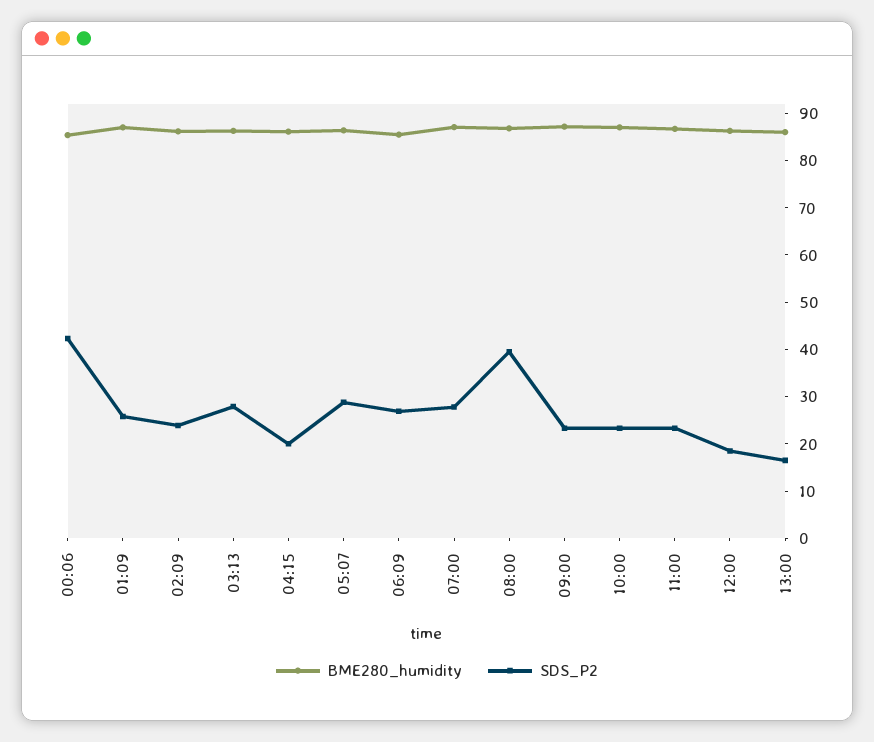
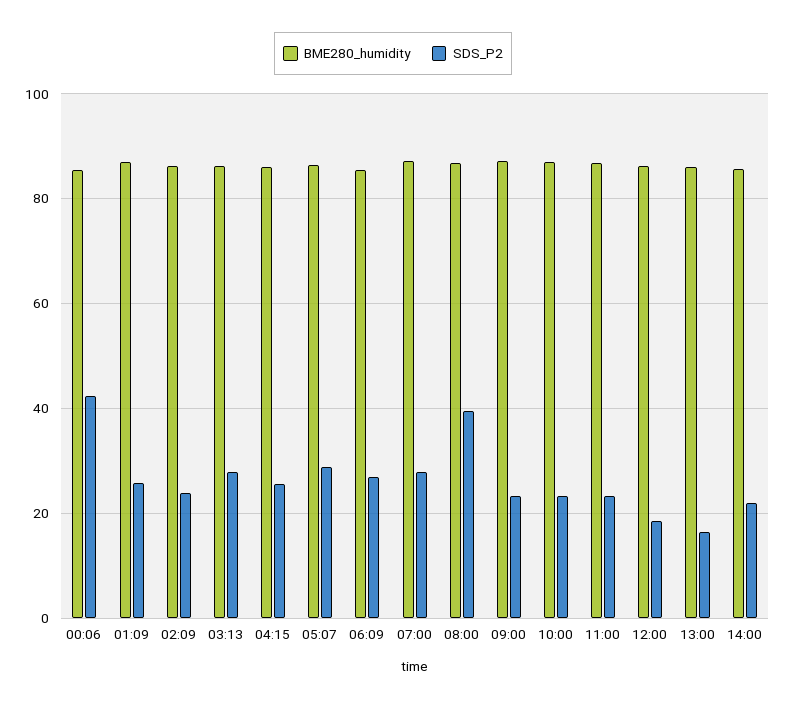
SDS_P2, 04:15: 20 -> 26
BME280_humidity, 14:00: none -> 86
SDS_P2, 14:00: none -> 22

